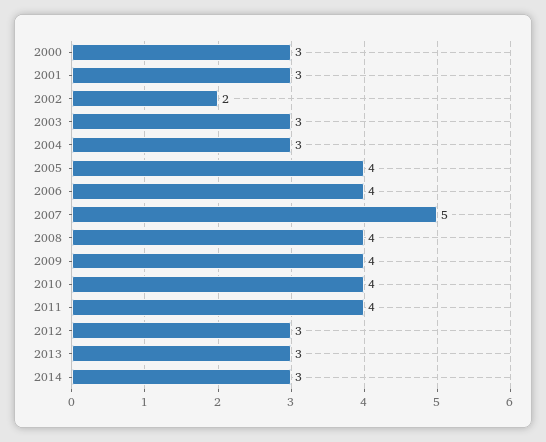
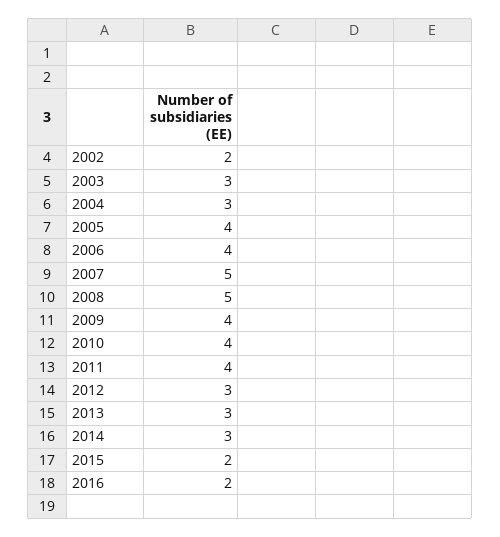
2000: 3 -> none
2001: 3 -> none
2008: 4 -> 5
2015: none -> 2
2016: none -> 2

